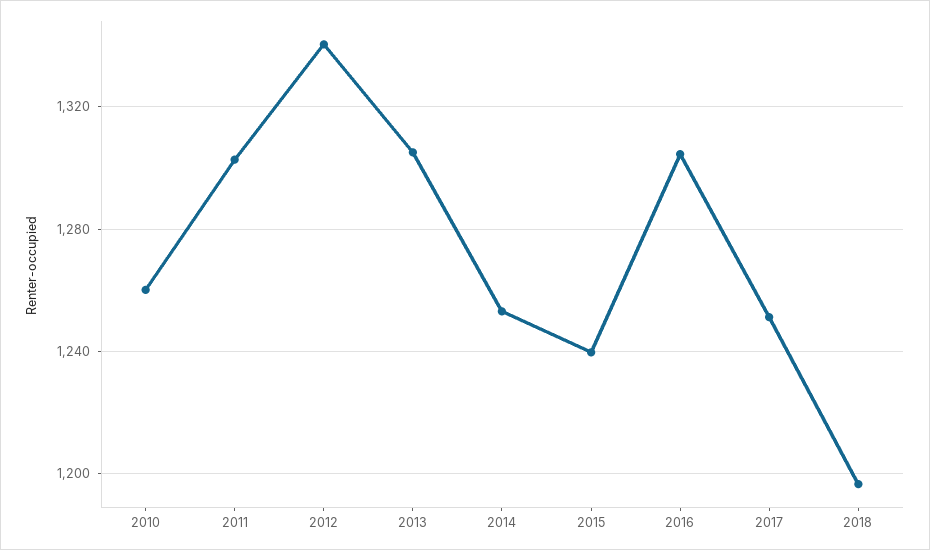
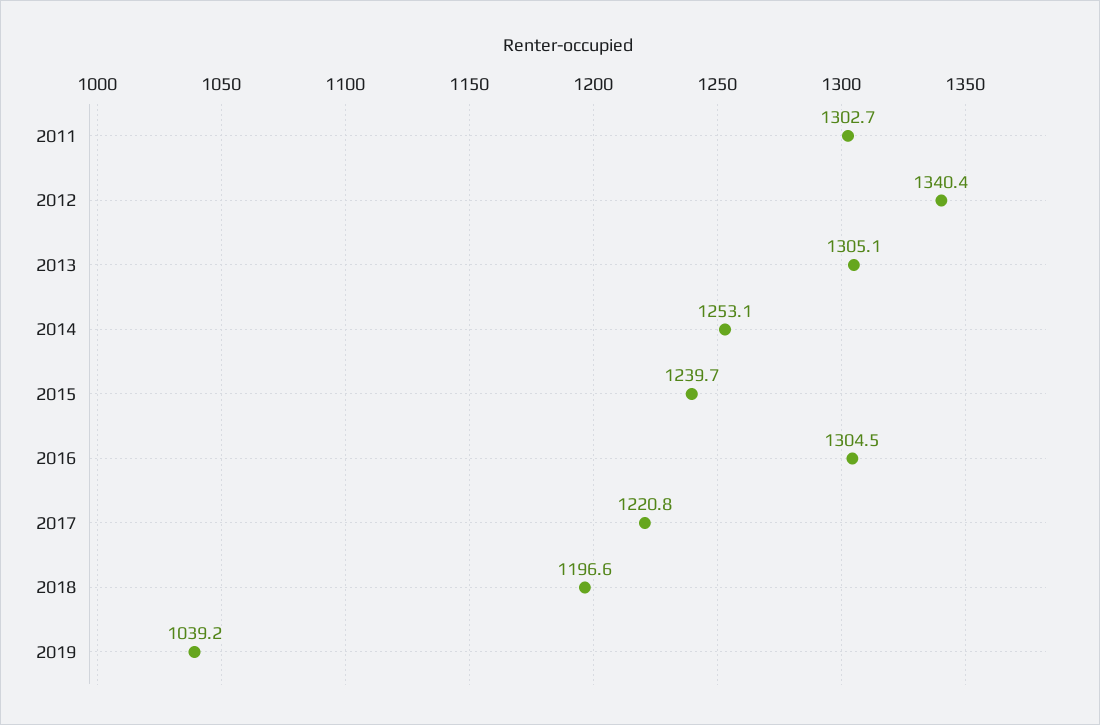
2010: 1260 -> none
2017: 1250 -> 1220.8
2019: none -> 1039.2

